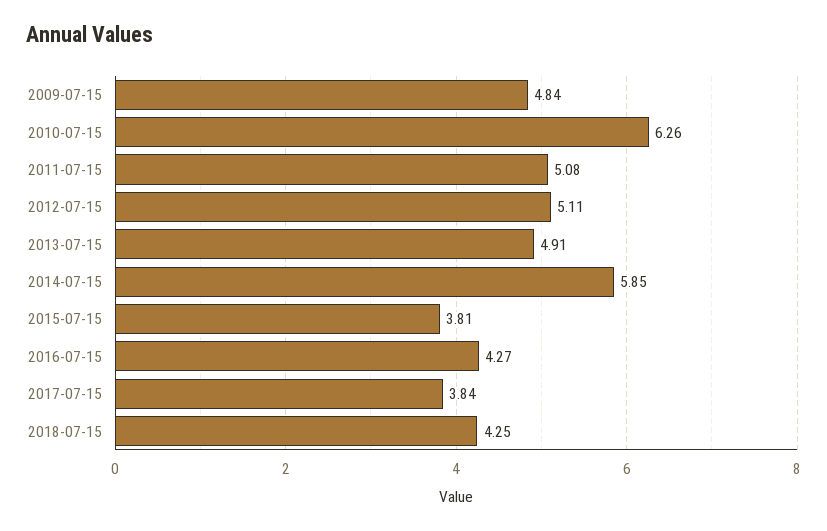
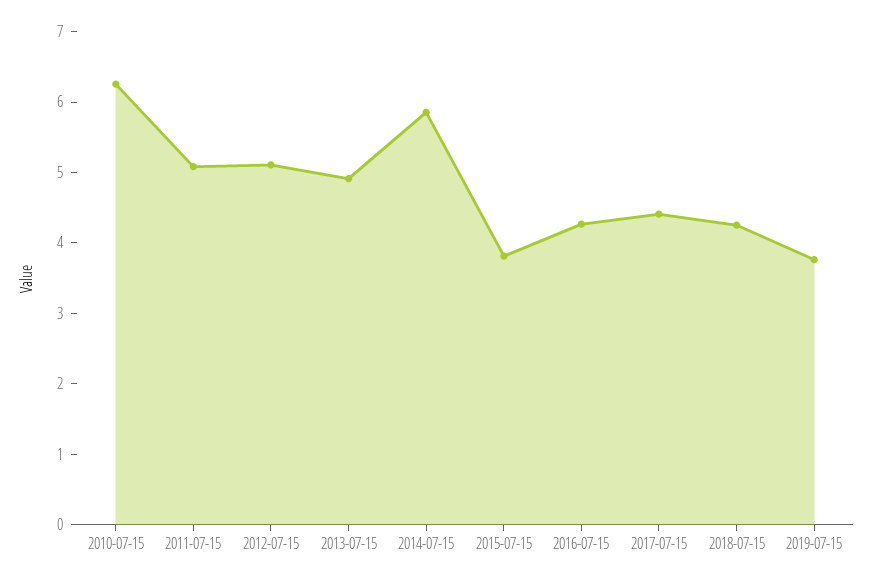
2009-07-15: 4.84 -> none
2017-07-15: 3.84 -> 4.4
2019-07-15: none -> 3.8

